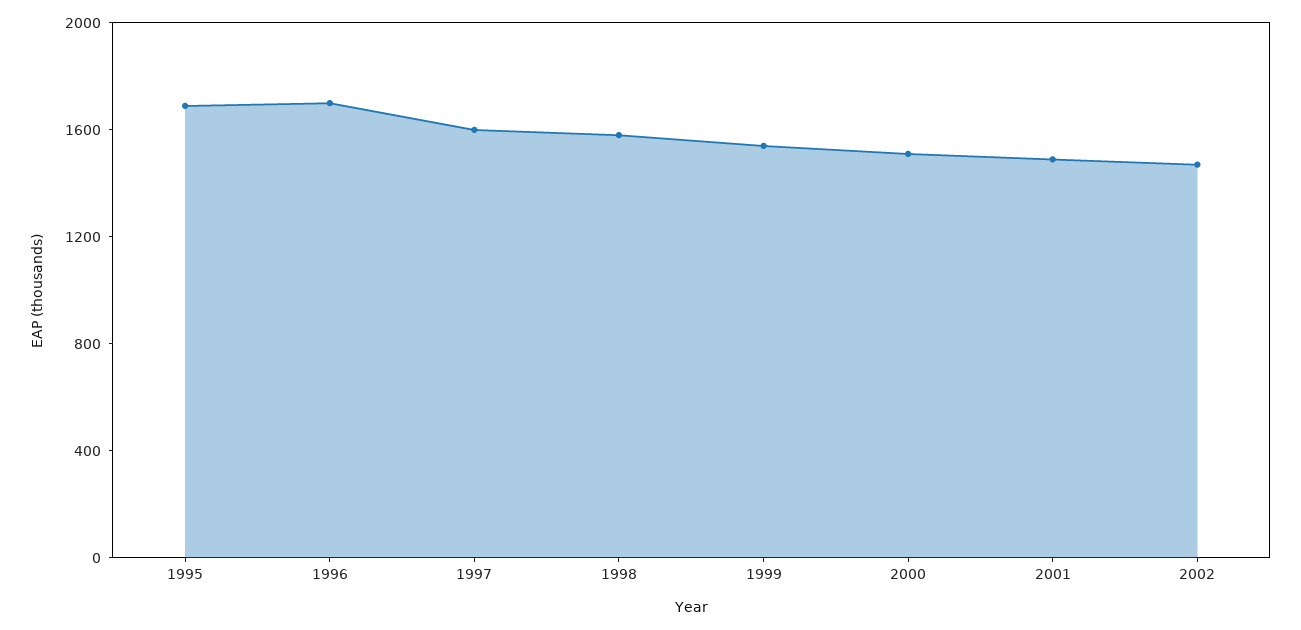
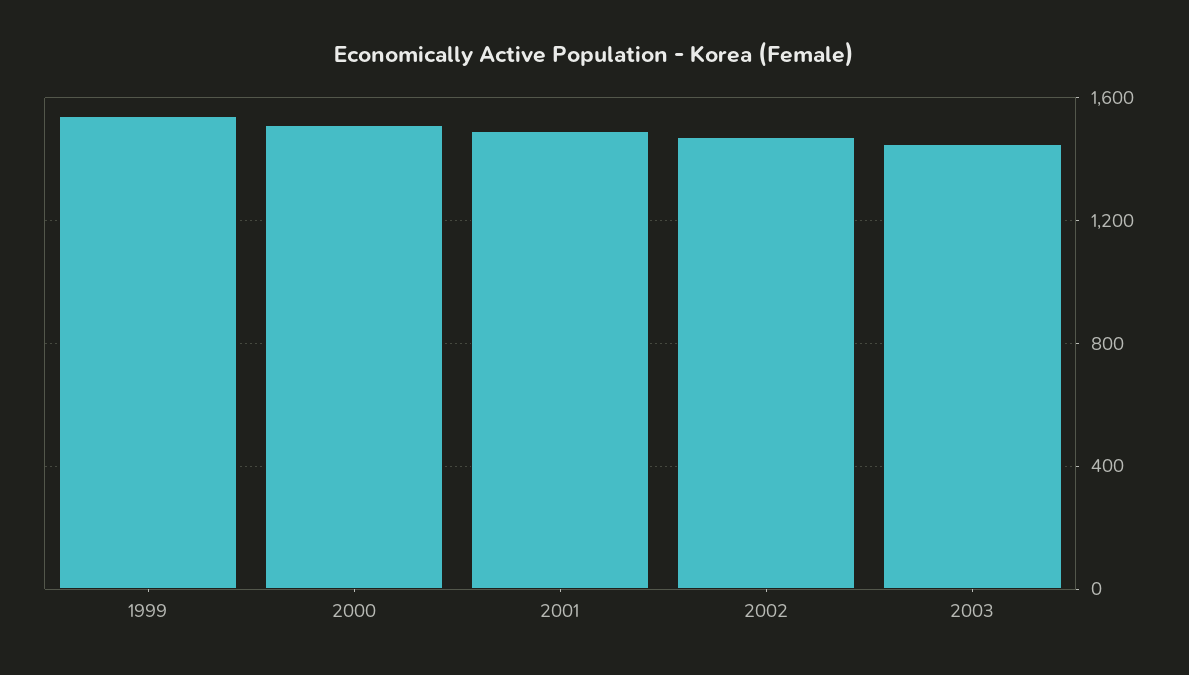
1995: 1700 -> none
1996: 1700 -> none
1997: 1600 -> none
1998: 1600 -> none
2003: none -> 1450

